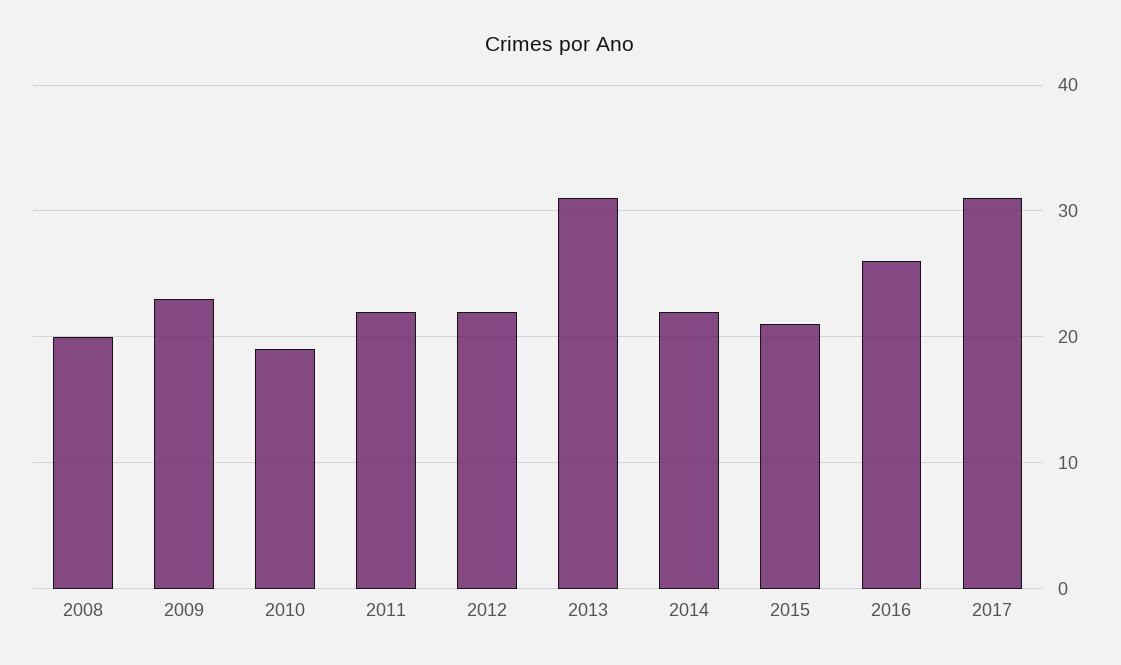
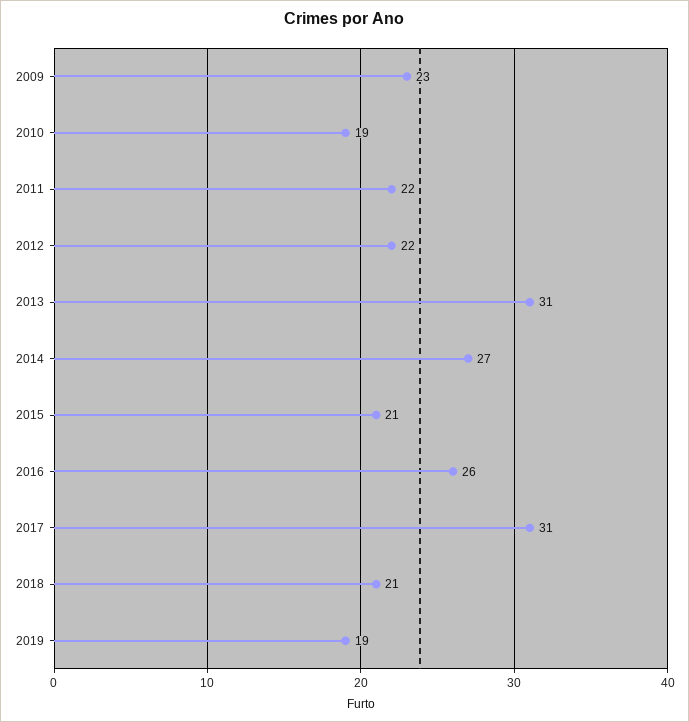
2008: 20 -> none
2014: 22 -> 27
2018: none -> 21
2019: none -> 19

